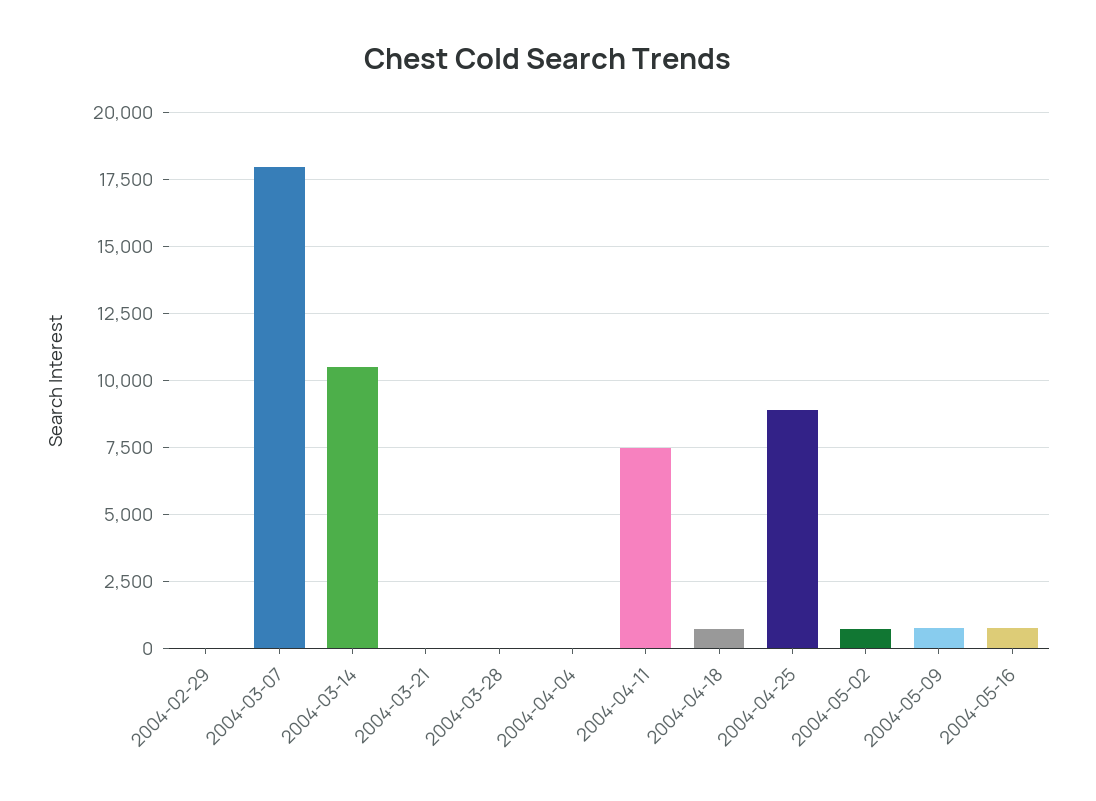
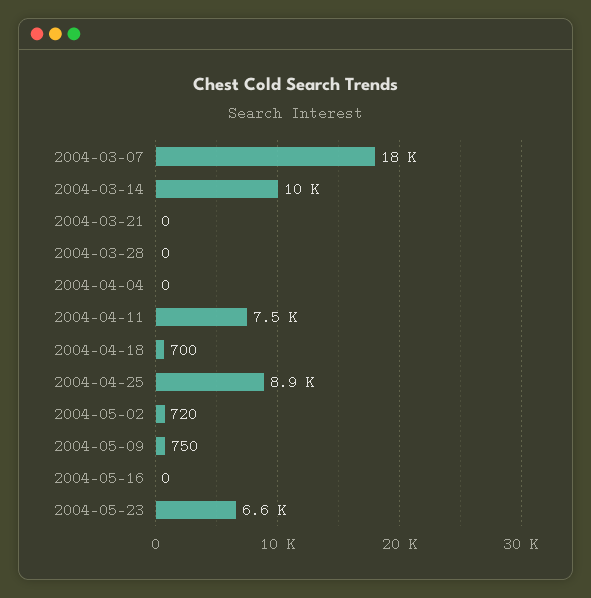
2004-02-29: 0 -> none
2004-05-16: 750 -> 0
2004-05-23: none -> 6600

